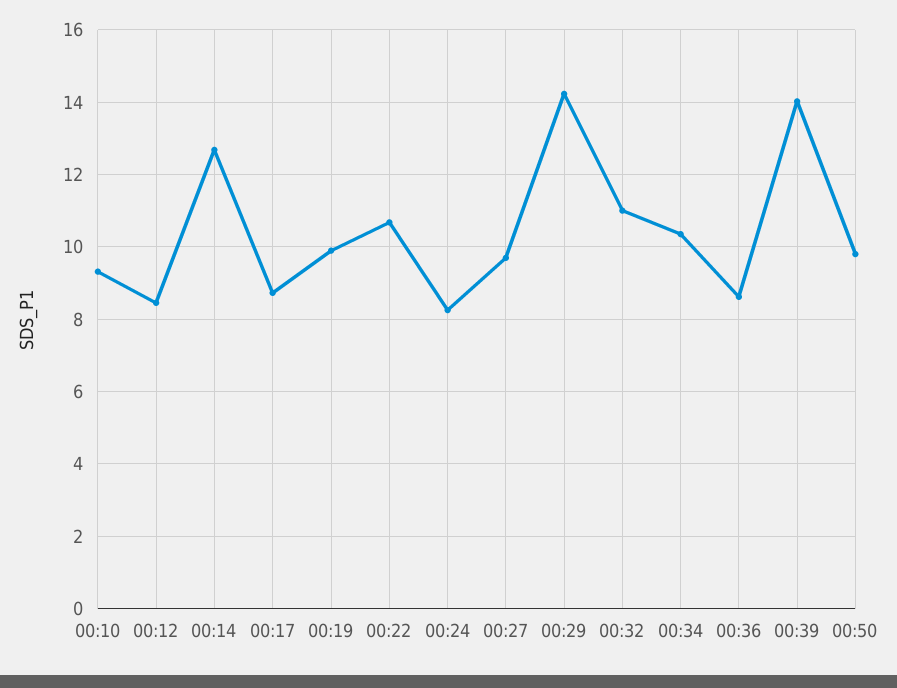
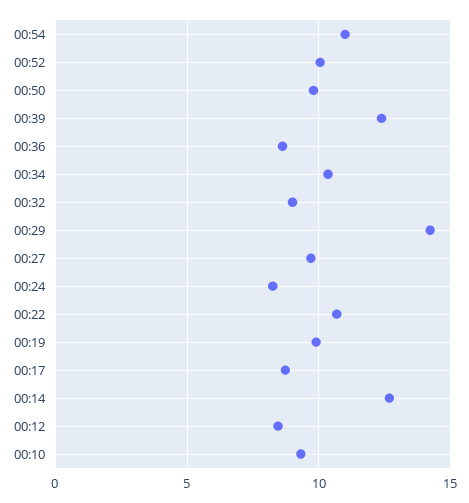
00:32: 11 -> 9
00:39: 14 -> 12.5
00:54: none -> 11
00:52: none -> 10

